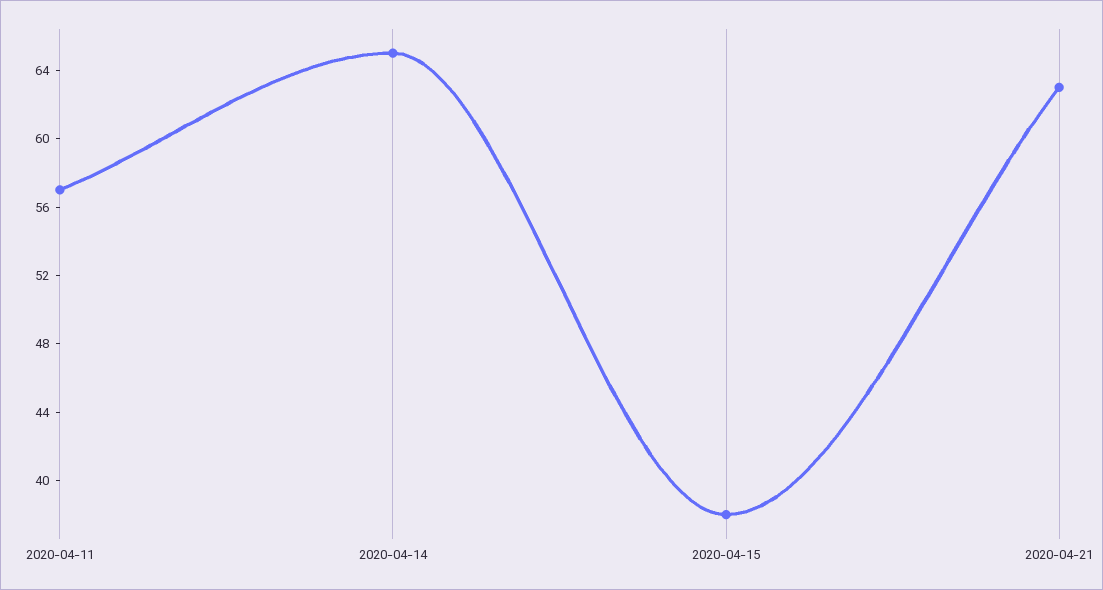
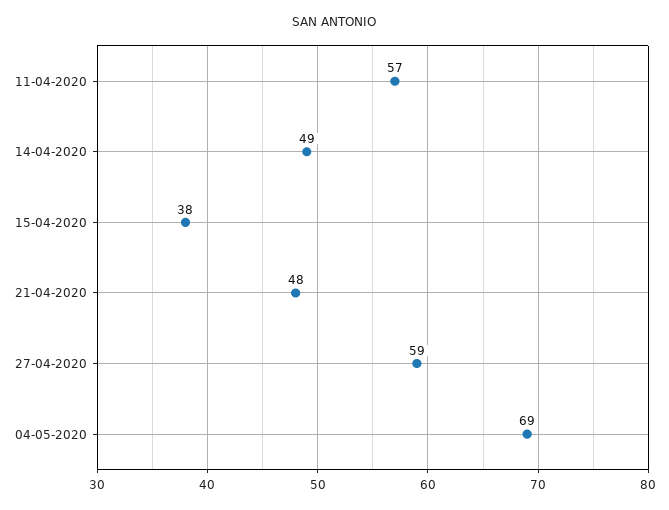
2020-04-14: 65 -> 49
2020-04-21: 63 -> 48
27-04-2020: none -> 59
04-05-2020: none -> 69

